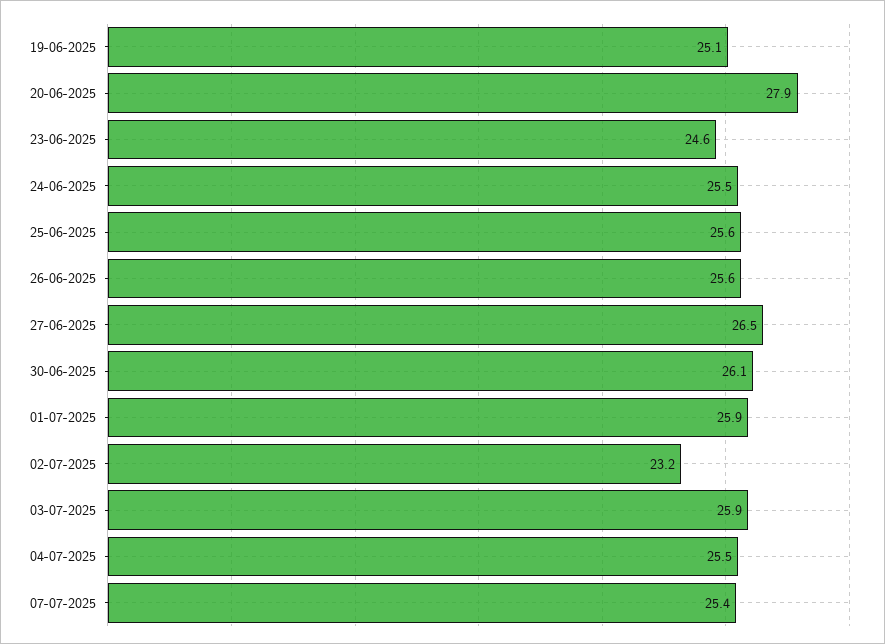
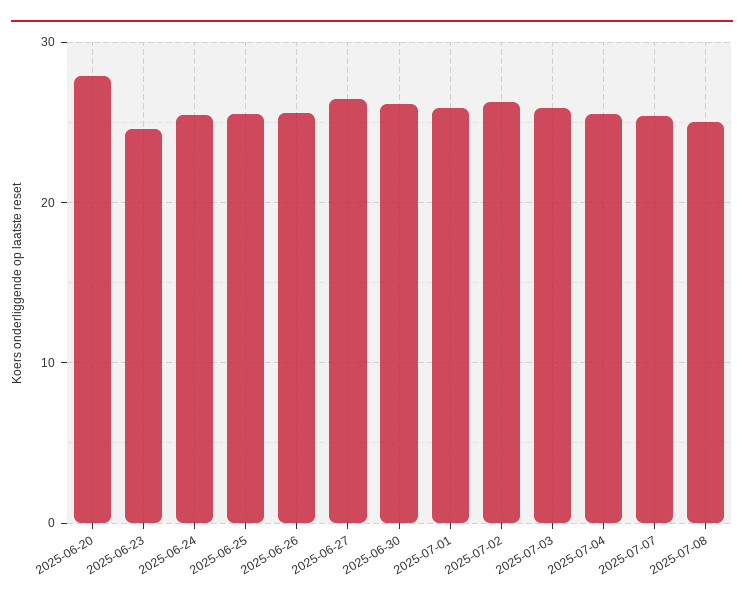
19-06-2025: 25.1 -> none
02-07-2025: 23.2 -> 26
2025-07-08: none -> 25

